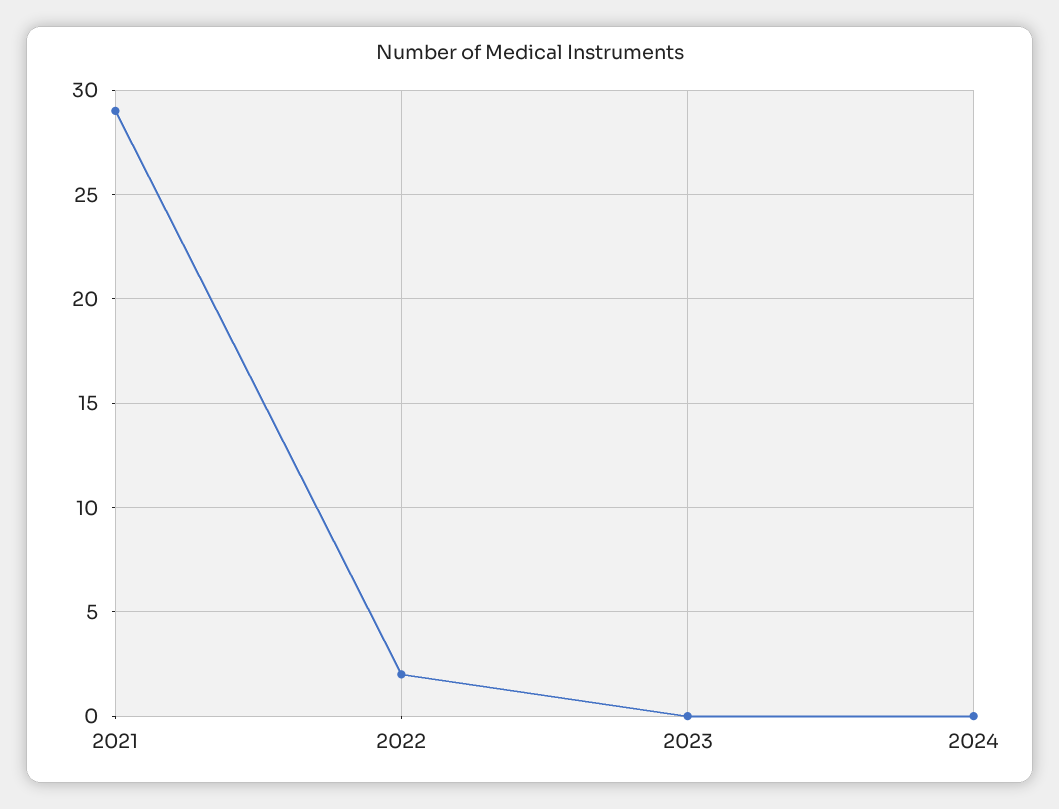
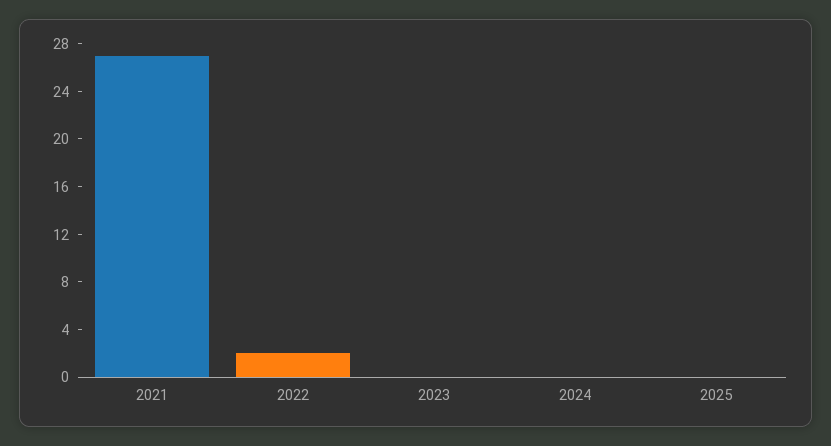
2021: 29 -> 27
2025: none -> 0

